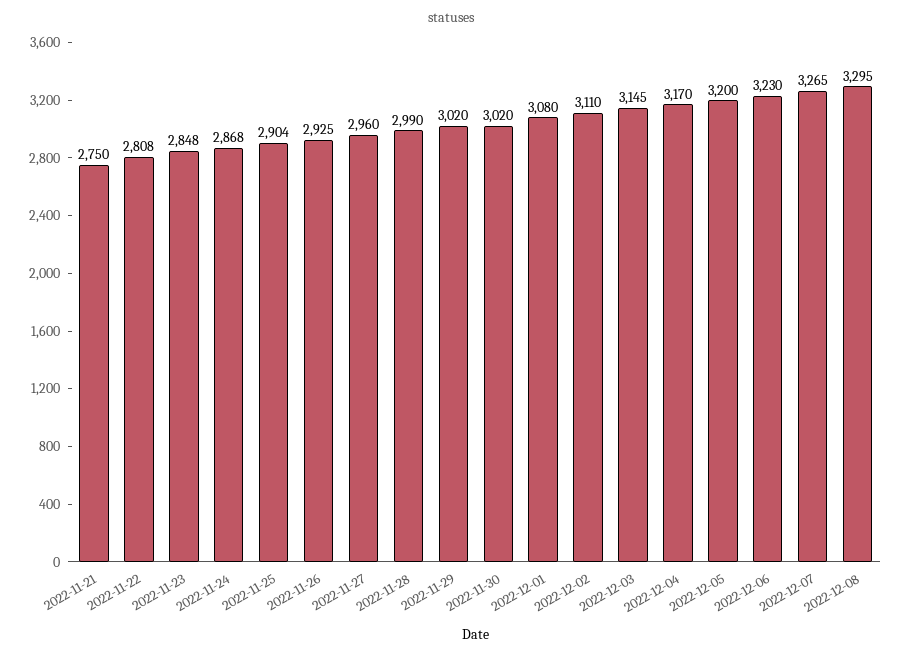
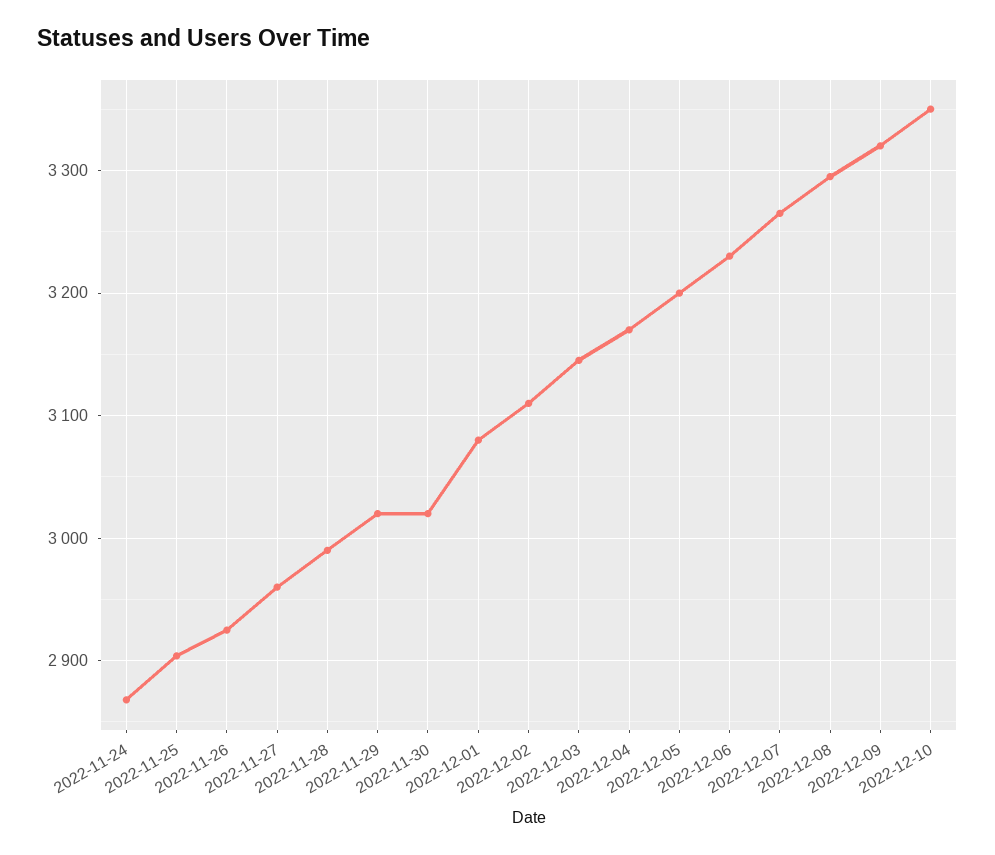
2022-11-21: 2750 -> none
2022-11-22: 2808 -> none
2022-11-23: 2848 -> none
2022-12-09: none -> 3320
2022-12-10: none -> 3350

